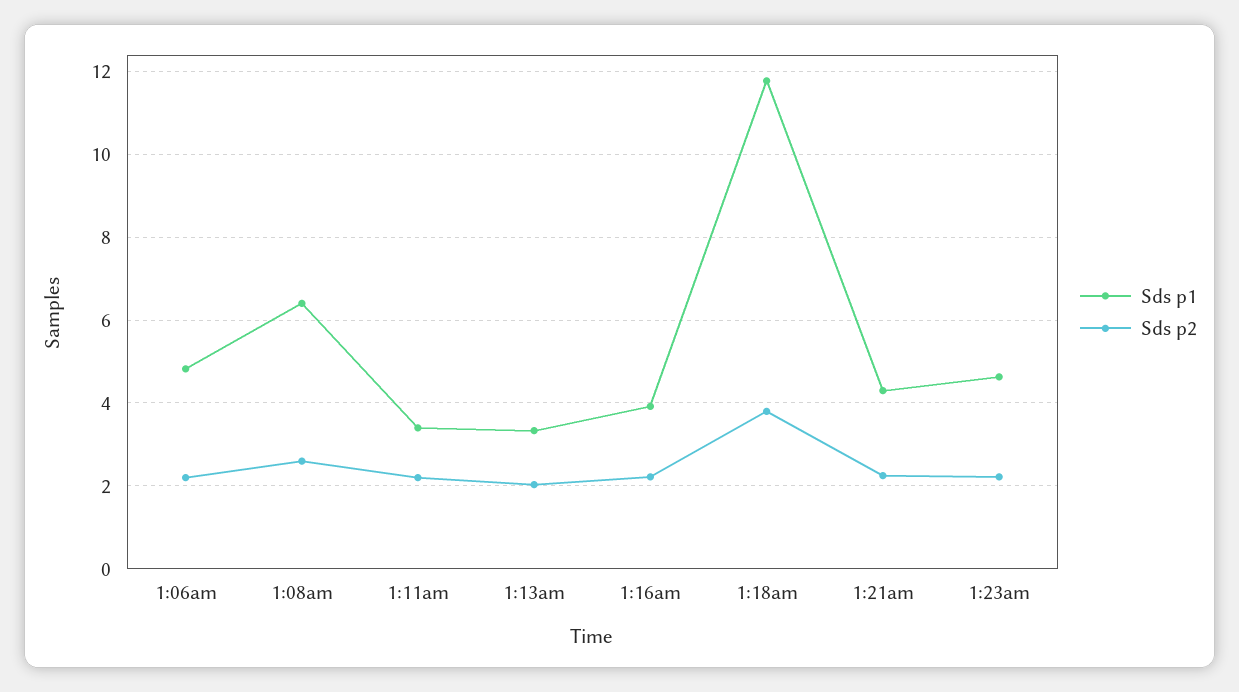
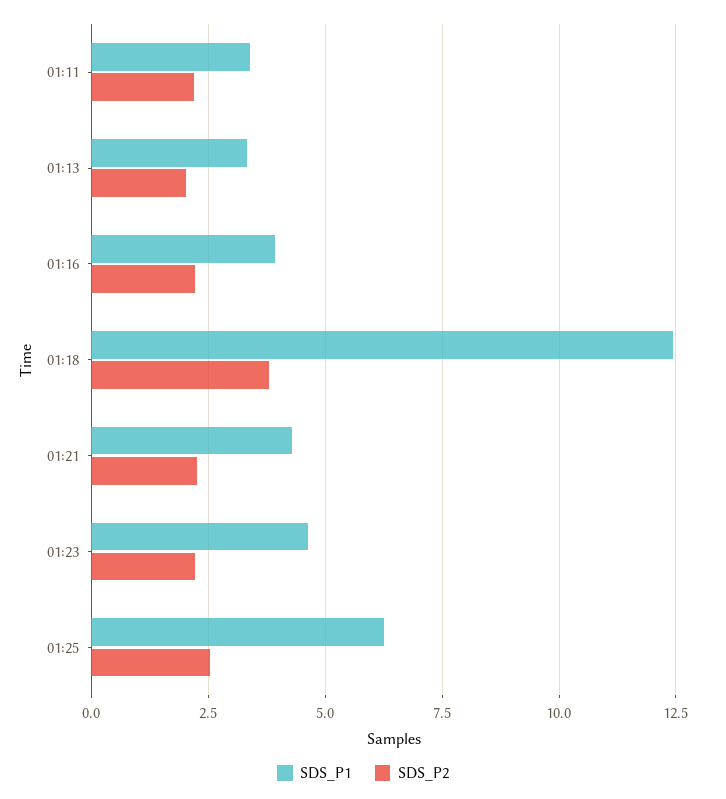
Sds p1, 1:06am: 4.8 -> none
Sds p2, 1:06am: 2.2 -> none
Sds p1, 1:08am: 6.4 -> none
Sds p2, 1:08am: 2.6 -> none
Sds p1, 1:18am: 11.8 -> 12.5
Sds p1, 01:25: none -> 6.25
Sds p2, 01:25: none -> 2.5

